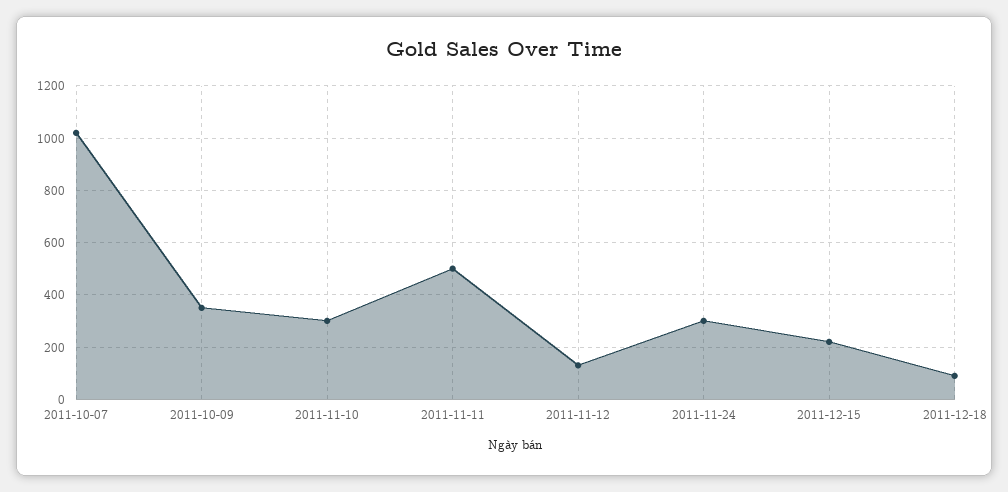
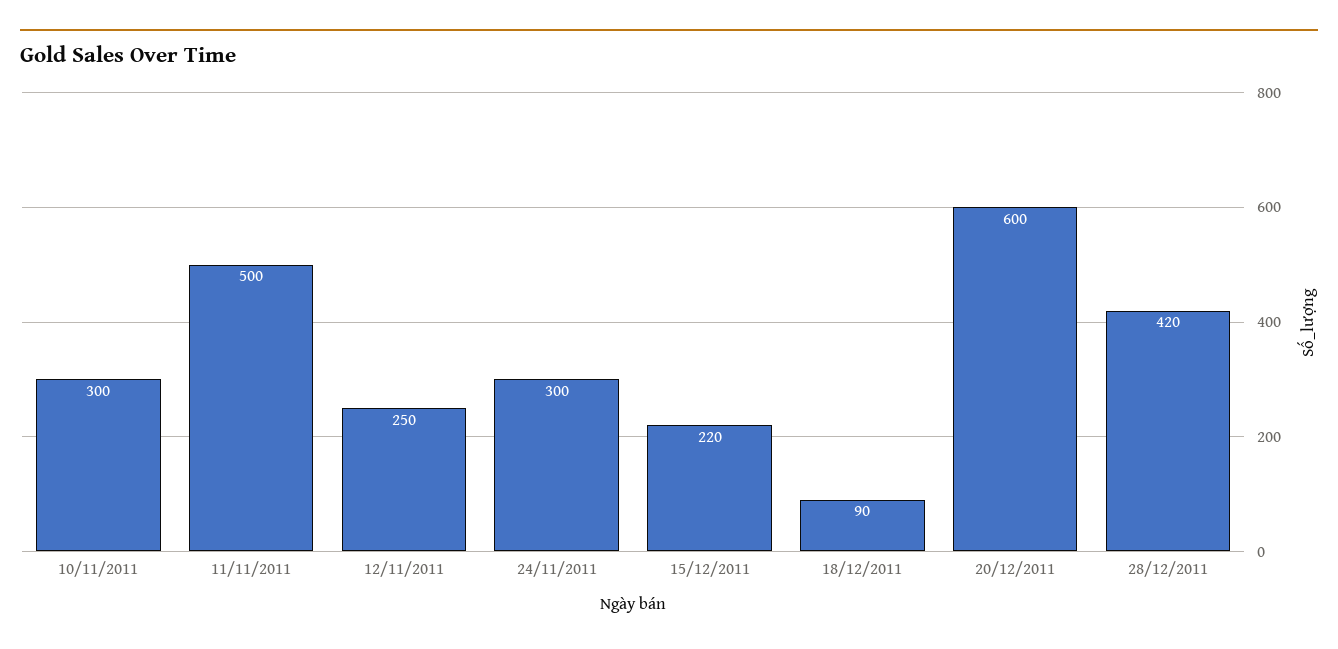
2011-10-07: 1025 -> none
2011-10-09: 350 -> none
2011-11-12: 125 -> 250
20/12/2011: none -> 600
28/12/2011: none -> 420

